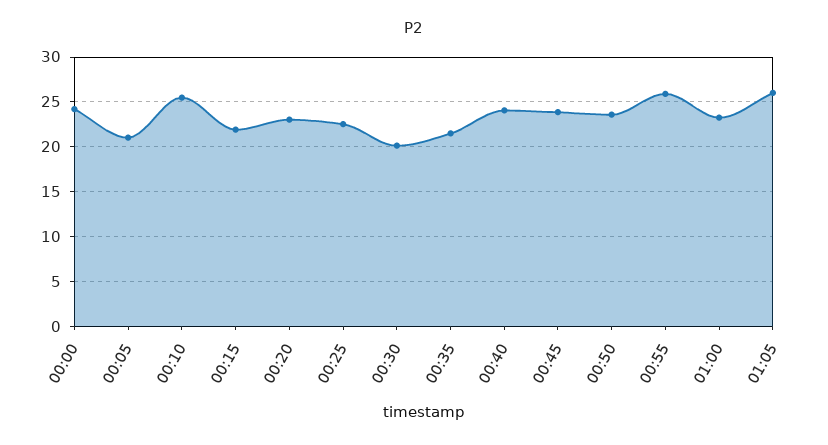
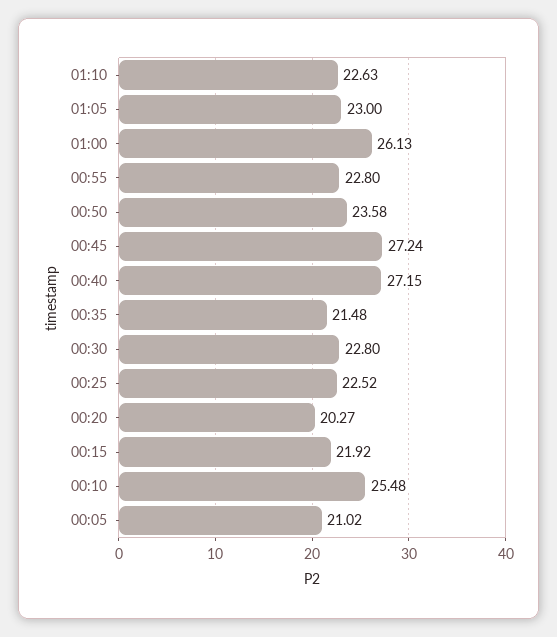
00:00: 24 -> none
00:20: 23 -> 20.27
00:30: 20 -> 22.8
00:40: 24 -> 27.15
00:45: 24 -> 27.24
00:55: 26 -> 22.8
01:00: 23 -> 26.13
01:05: 26 -> 23
01:10: none -> 22.63

